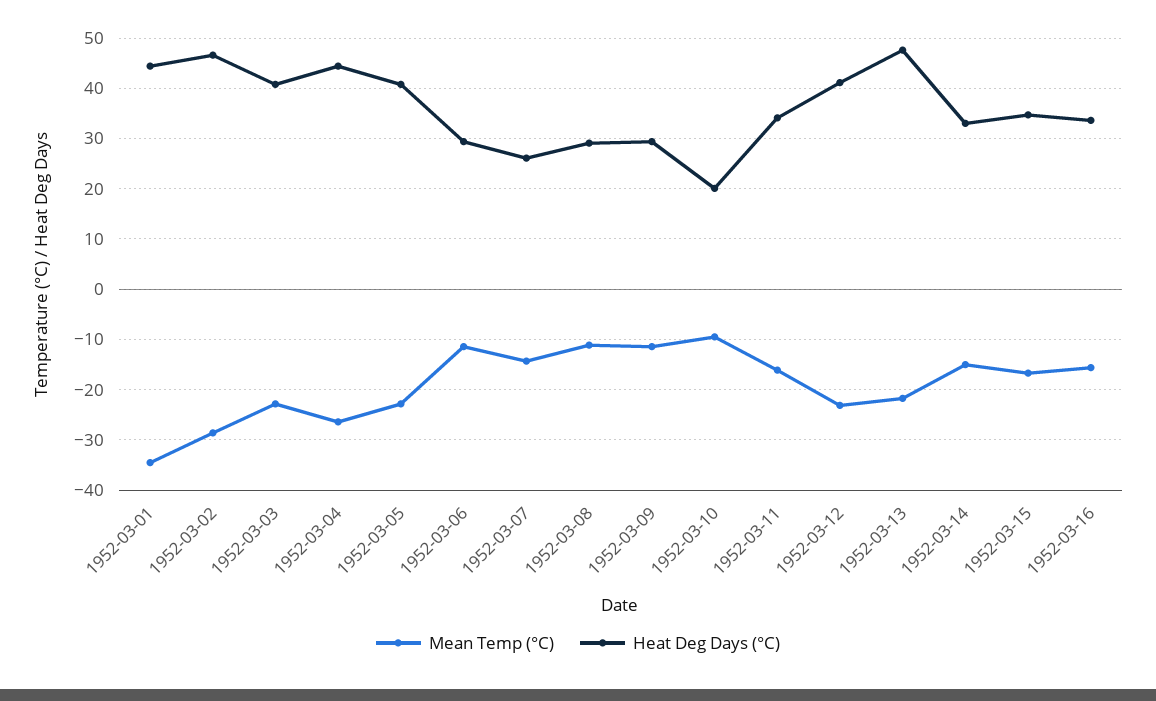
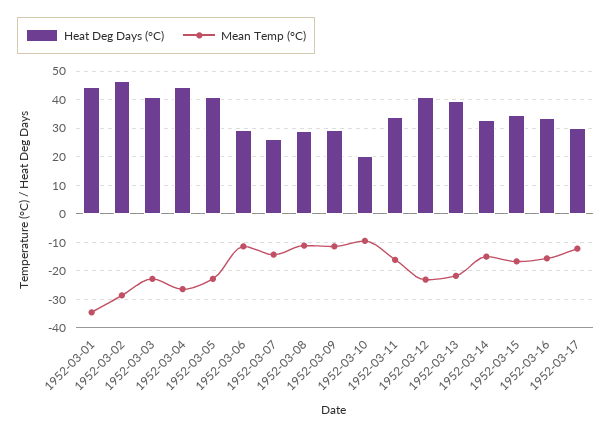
Heat Deg Days (°C), 1952-03-13: 48 -> 40
Heat Deg Days (°C), 1952-03-17: none -> 30
Mean Temp (°C), 1952-03-17: none -> -12.5

